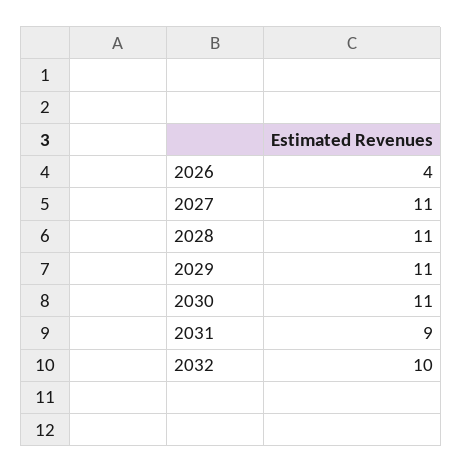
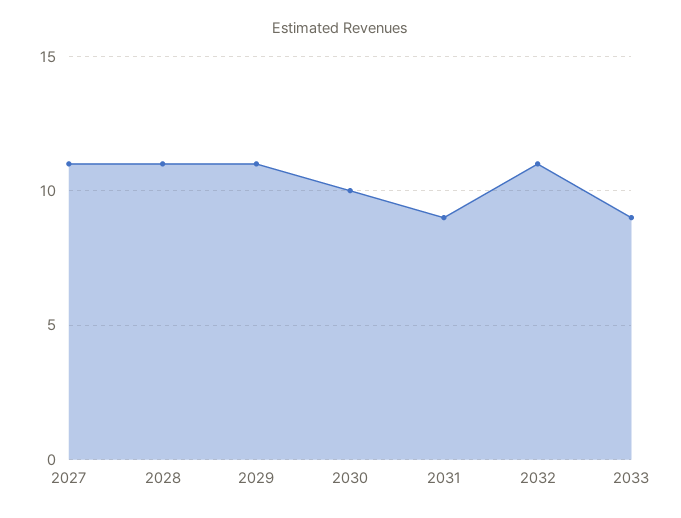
2026: 4 -> none
2030: 11 -> 10
2032: 10 -> 11
2033: none -> 9

